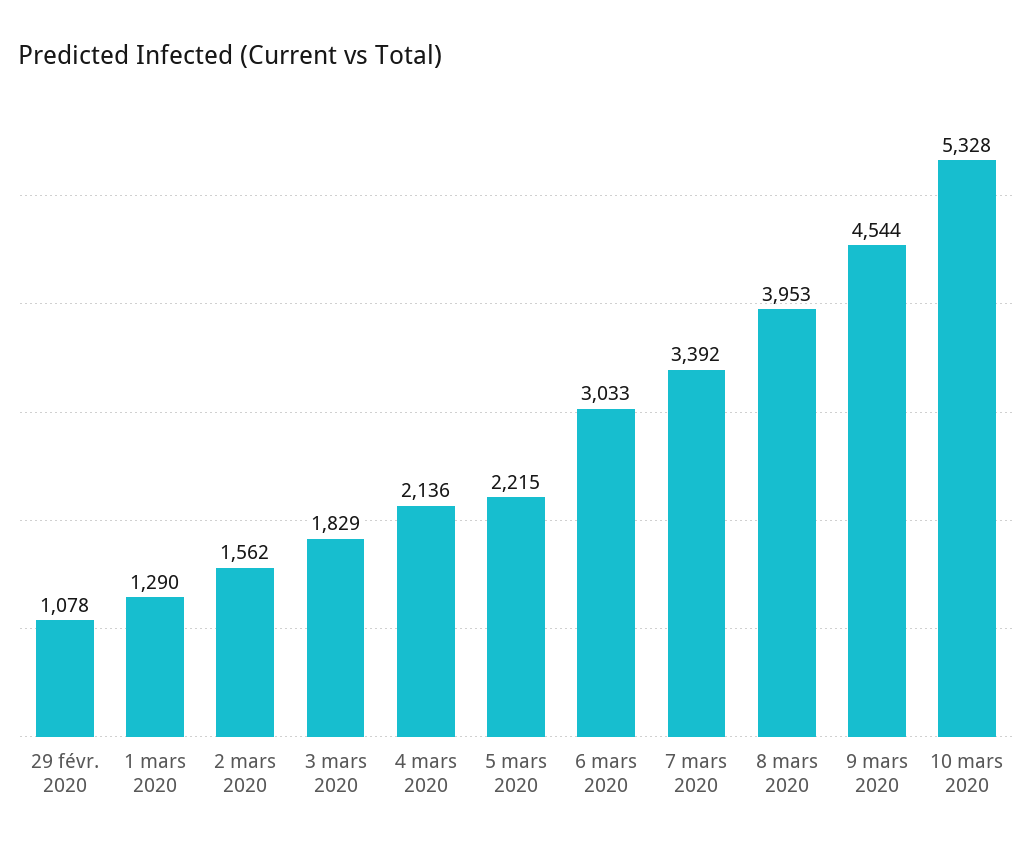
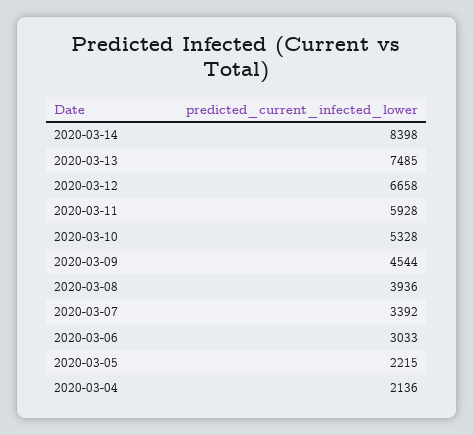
29 févr. 2020: 1078 -> none
1 mars 2020: 1290 -> none
2 mars 2020: 1562 -> none
3 mars 2020: 1829 -> none
8 mars 2020: 3953 -> 3936
2020-03-14: none -> 8398
2020-03-13: none -> 7485
2020-03-12: none -> 6658
2020-03-11: none -> 5928

